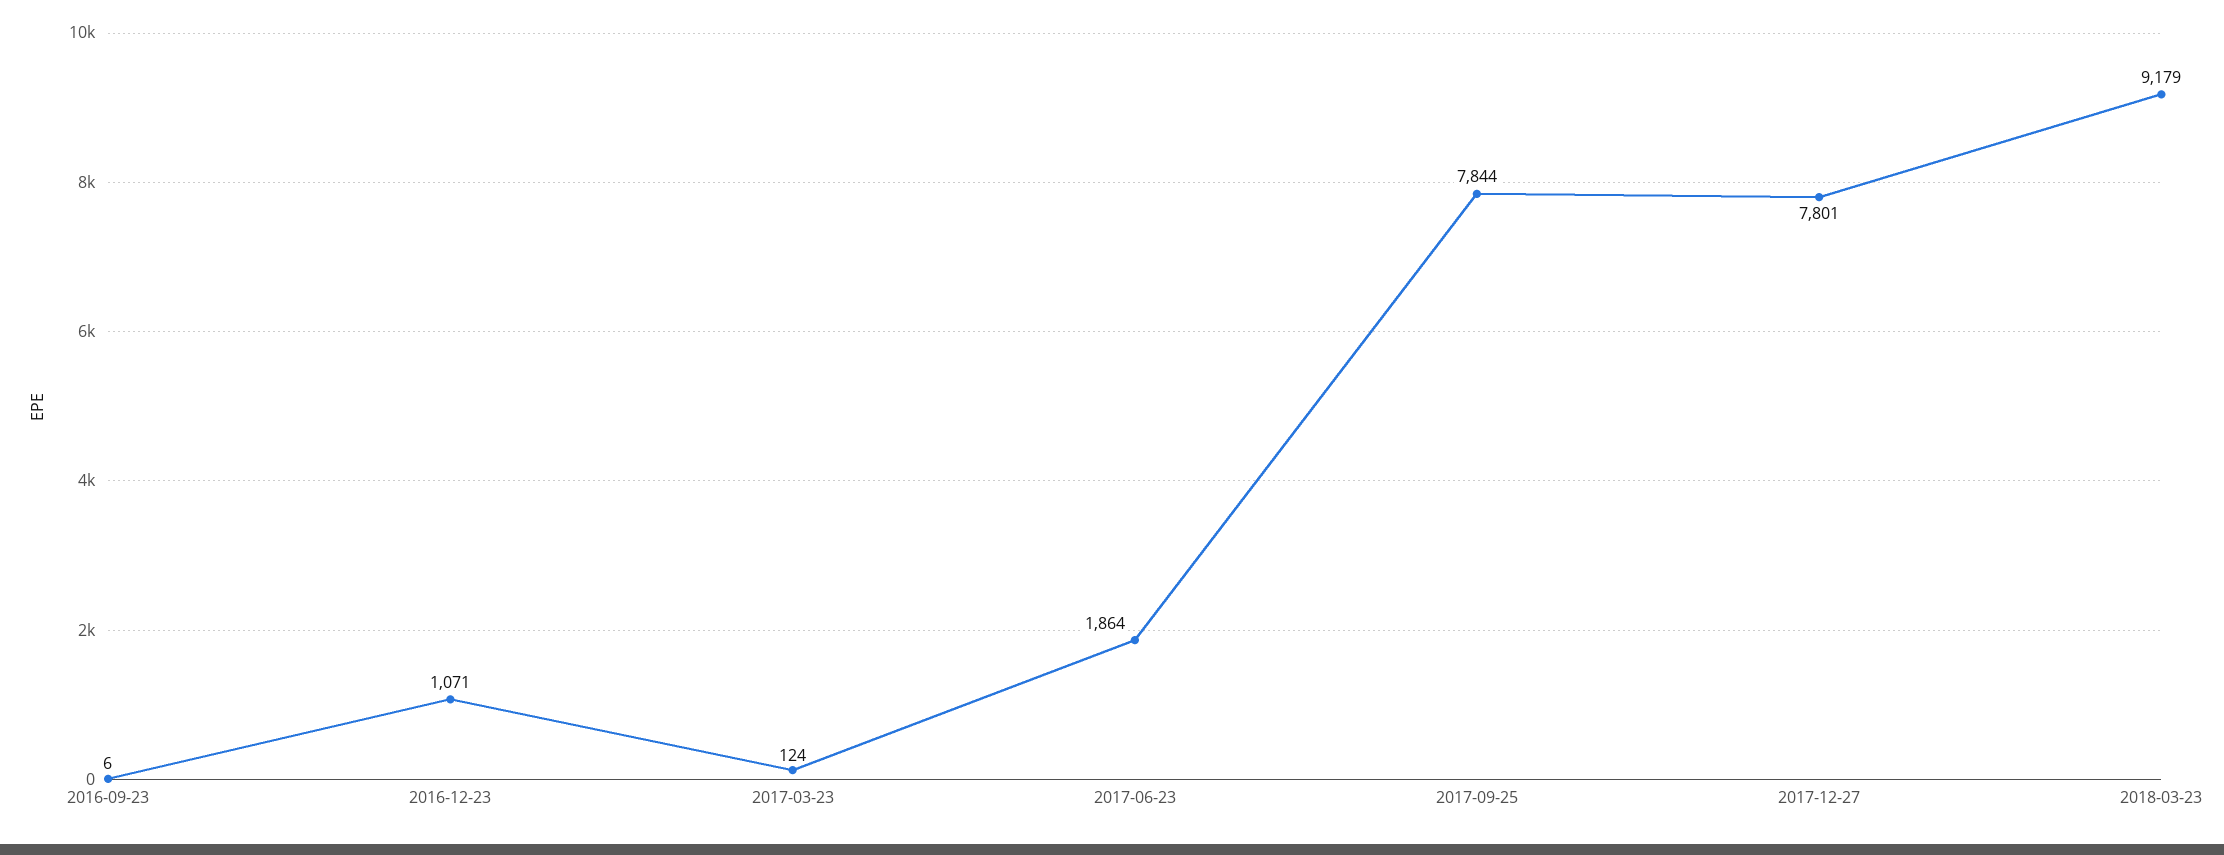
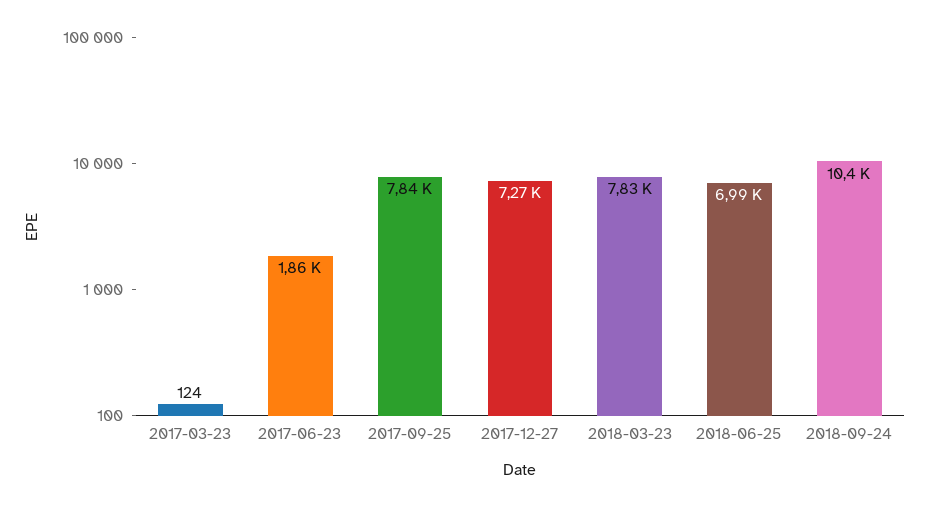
2016-09-23: 6 -> none
2016-12-23: 1071 -> none
2017-12-27: 7801 -> 7270
2018-03-23: 9179 -> 7830
2018-06-25: none -> 6990
2018-09-24: none -> 10400

